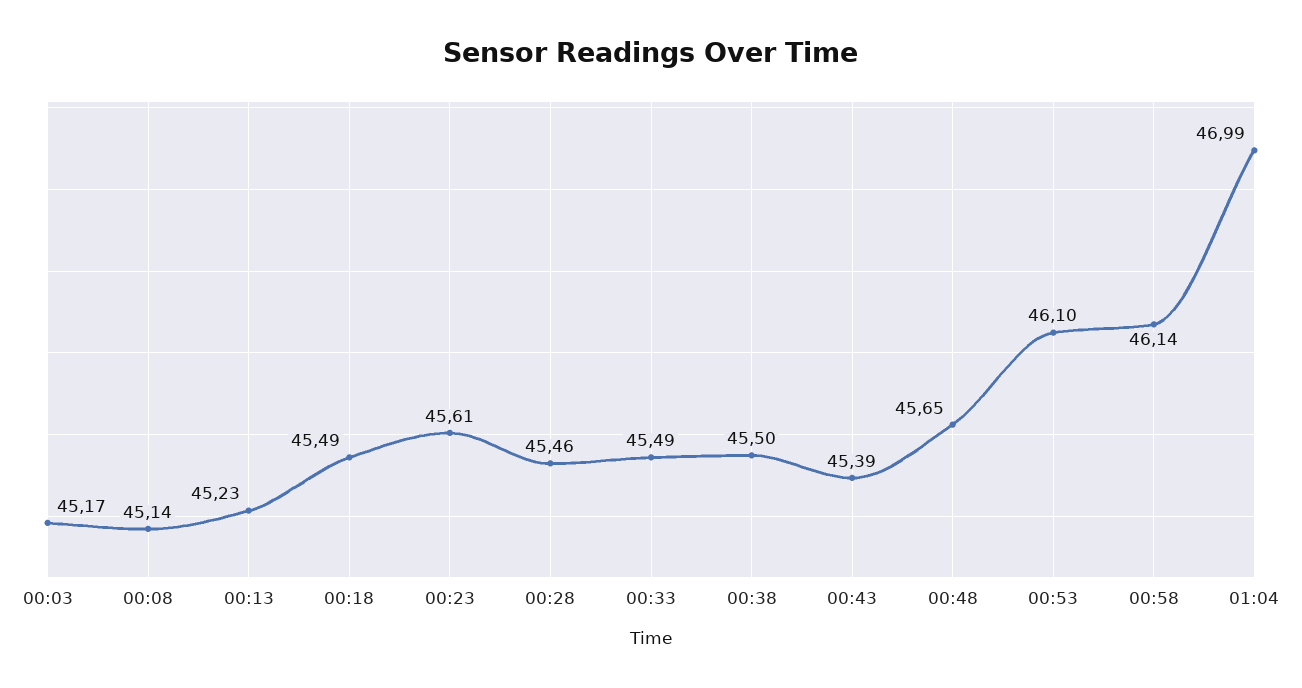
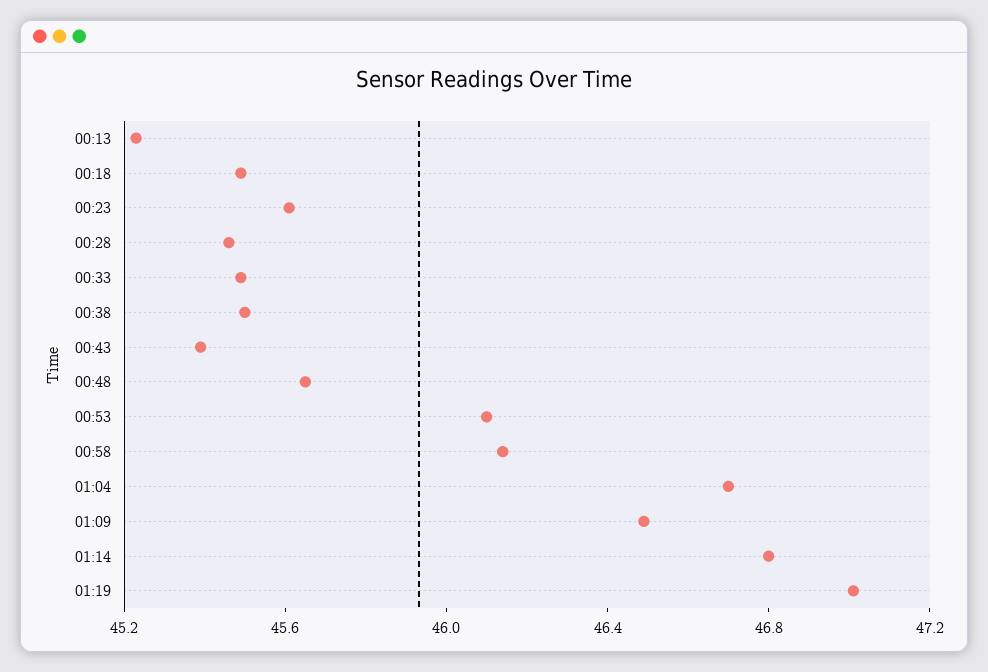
00:03: 45.17 -> none
00:08: 45.14 -> none
01:04: 46.99 -> 46.7
01:09: none -> 46.5
01:14: none -> 46.8
01:19: none -> 47

